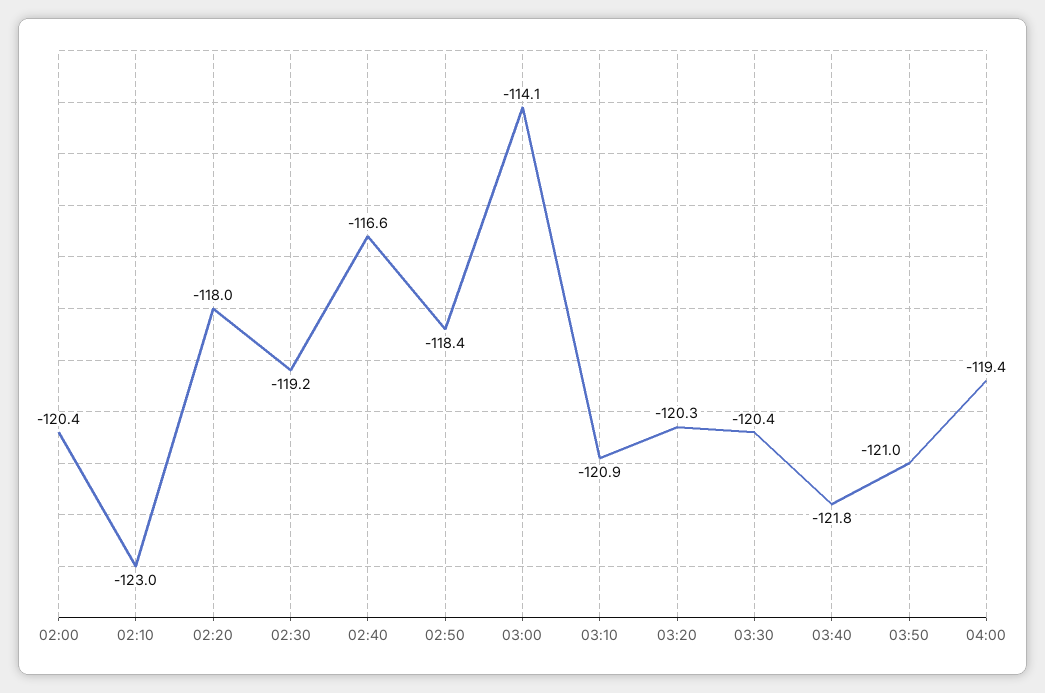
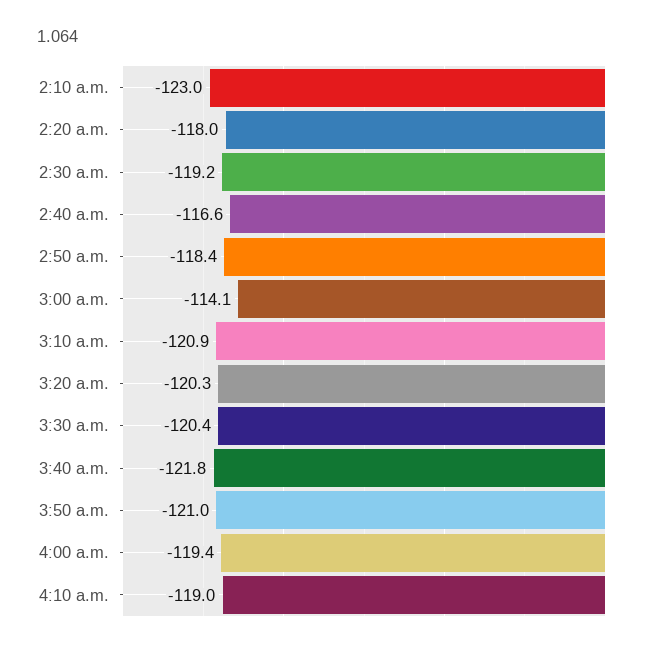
02:00: -120.4 -> none
4:10 a.m.: none -> -119

